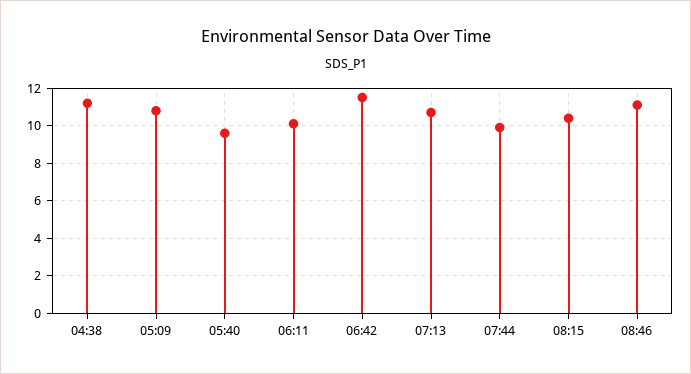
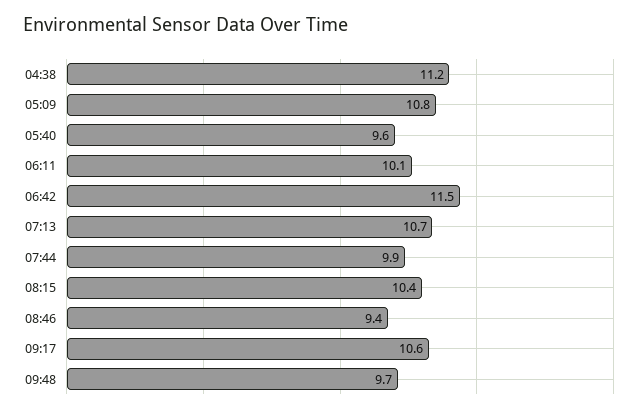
08:46: 11 -> 9.4
09:17: none -> 10.6
09:48: none -> 9.7

